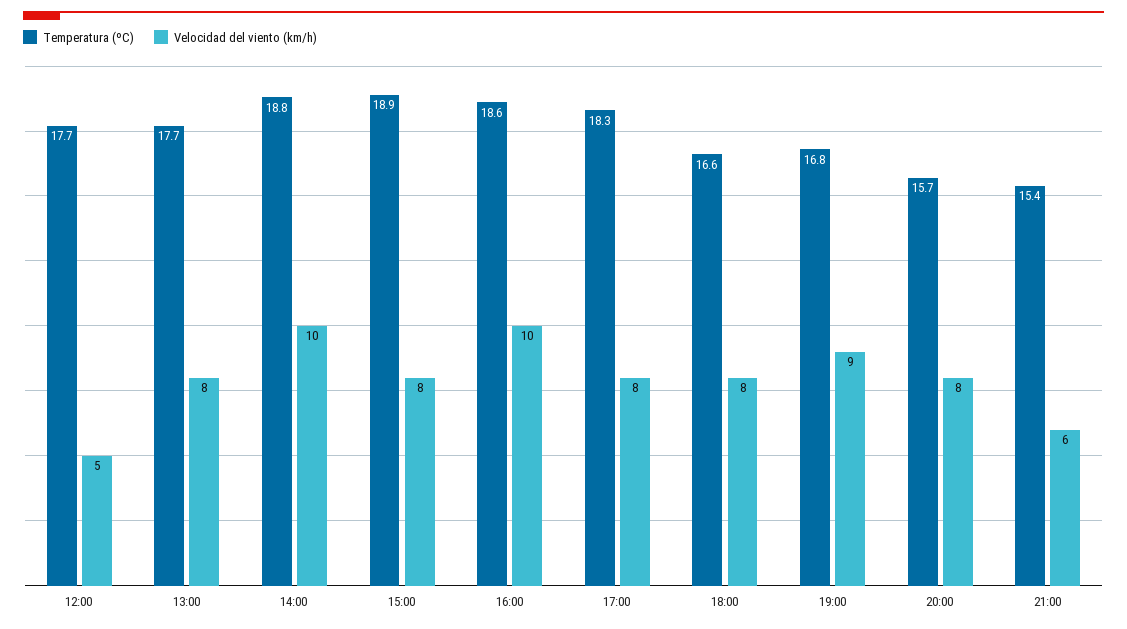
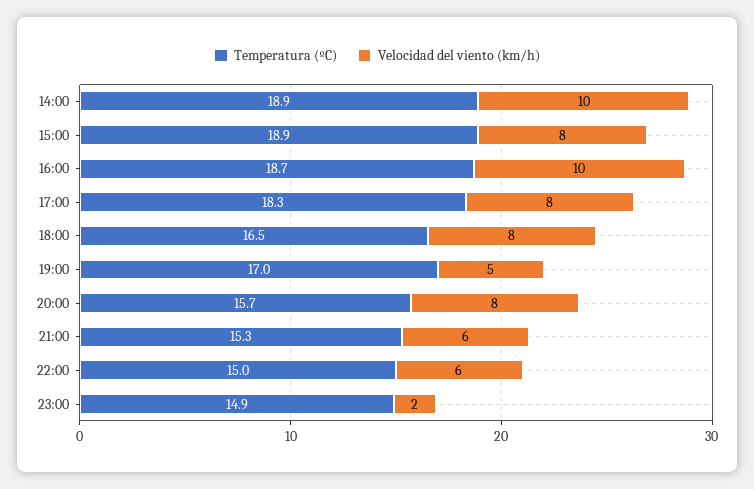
Temperatura (ºC), 12:00: 17.7 -> none
Velocidad del viento (km/h), 12:00: 5 -> none
Temperatura (ºC), 13:00: 17.7 -> none
Velocidad del viento (km/h), 13:00: 8 -> none
Temperatura (ºC), 14:00: 18.8 -> 18.9
Temperatura (ºC), 16:00: 18.6 -> 18.7
Temperatura (ºC), 18:00: 16.6 -> 16.5
Temperatura (ºC), 19:00: 16.8 -> 17
Velocidad del viento (km/h), 19:00: 9 -> 5
Temperatura (ºC), 21:00: 15.4 -> 15.3
Temperatura (ºC), 22:00: none -> 15
Velocidad del viento (km/h), 22:00: none -> 6
Temperatura (ºC), 23:00: none -> 14.9
Velocidad del viento (km/h), 23:00: none -> 2

